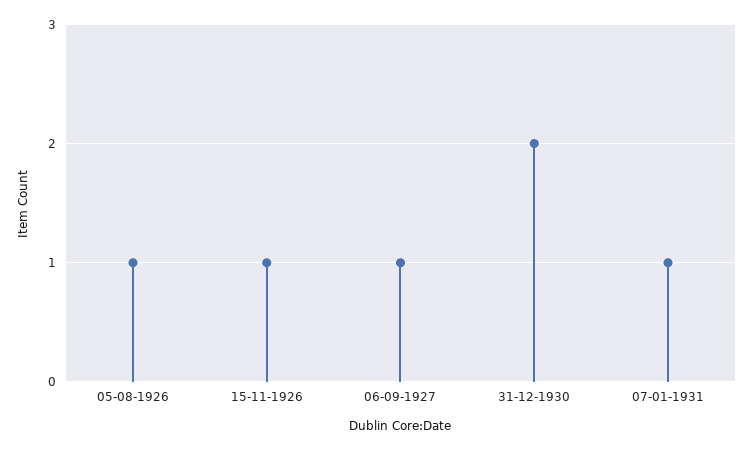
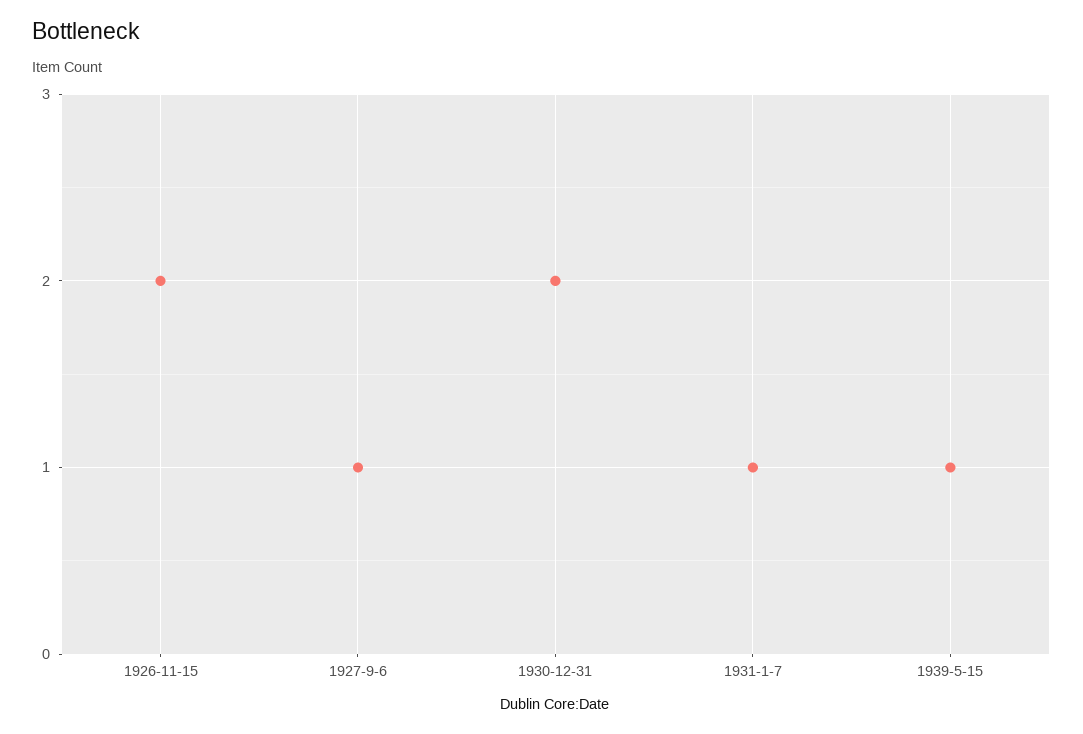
05-08-1926: 1 -> none
15-11-1926: 1 -> 2
1939-5-15: none -> 1

